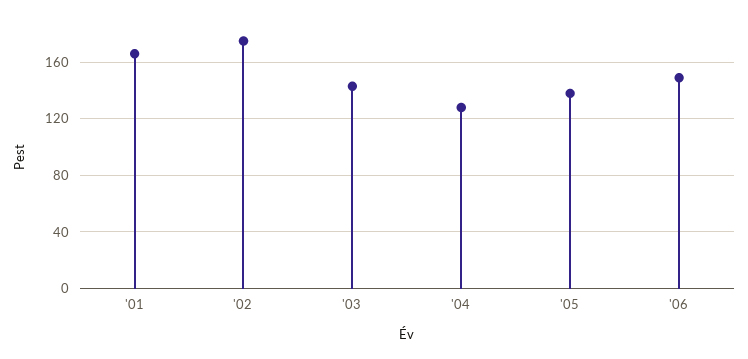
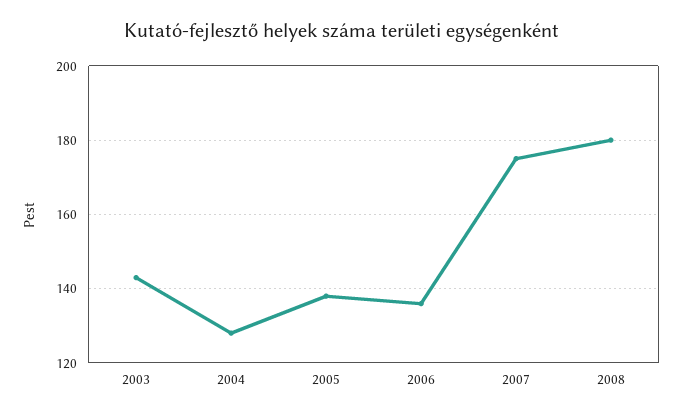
'01: 165 -> none
'02: 175 -> none
'06: 150 -> 135
2007: none -> 175
2008: none -> 180

